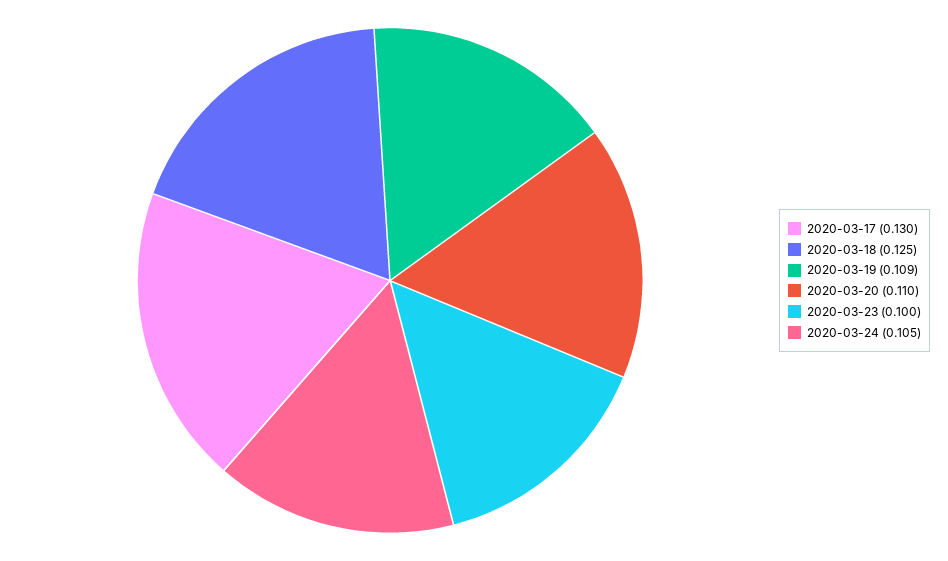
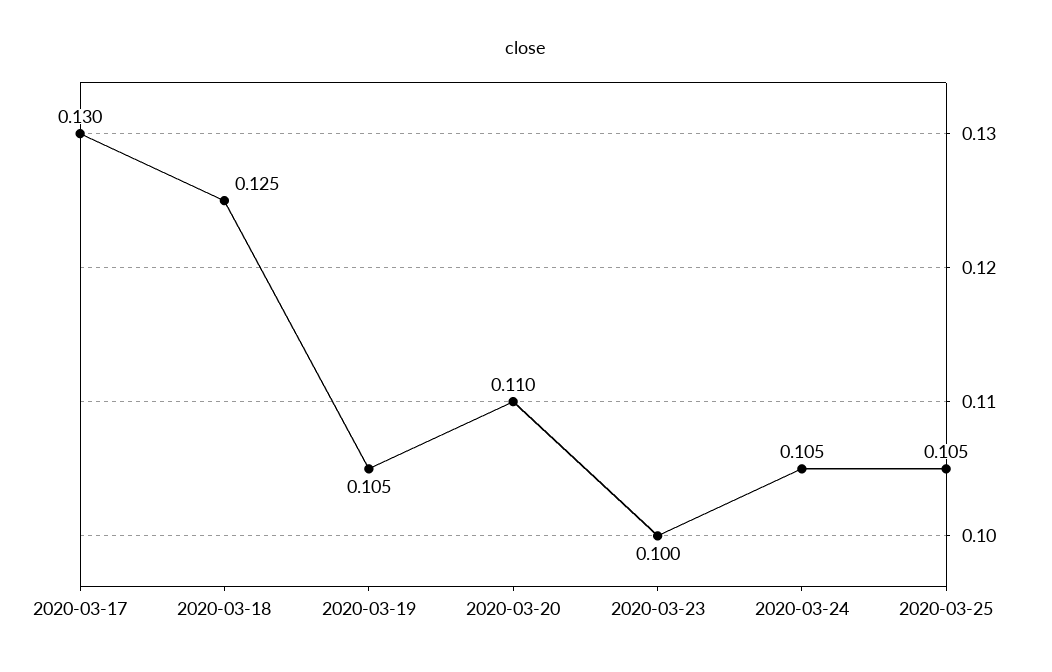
2020-03-19: 0.109 -> 0.105
2020-03-25: none -> 0.105

